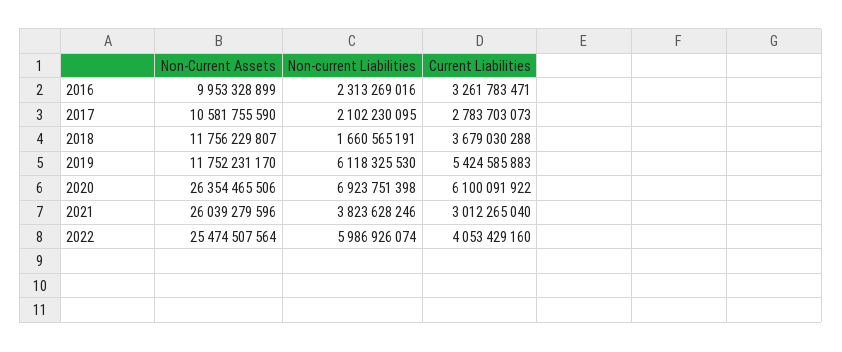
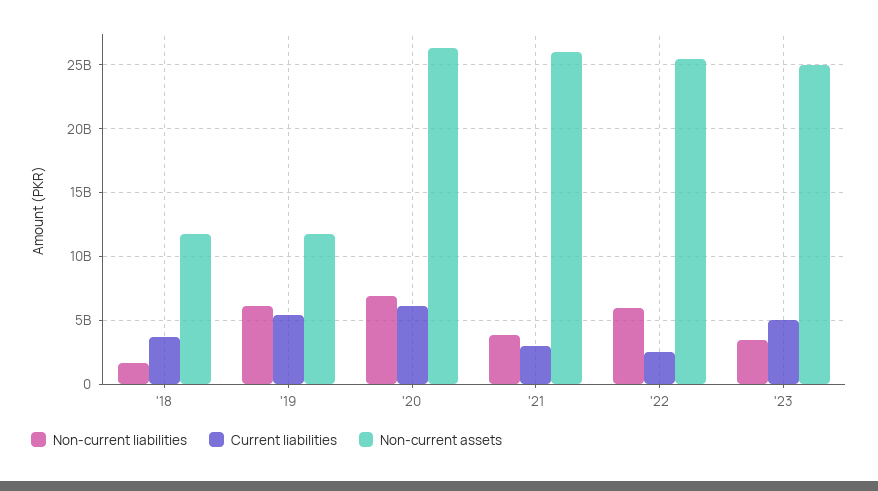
Non-Current Assets, 2016: 9953328899 -> none
Non-current Liabilities, 2016: 2313269016 -> none
Current Liabilities, 2016: 3261783471 -> none
Non-Current Assets, 2017: 10581755590 -> none
Non-current Liabilities, 2017: 2102230095 -> none
Current Liabilities, 2017: 2783703073 -> none
Current Liabilities, 2022: 4053429160 -> 2500000000
Non-current Liabilities, '23: none -> 3500000000
Current Liabilities, '23: none -> 5000000000
Non-Current Assets, '23: none -> 25000000000

